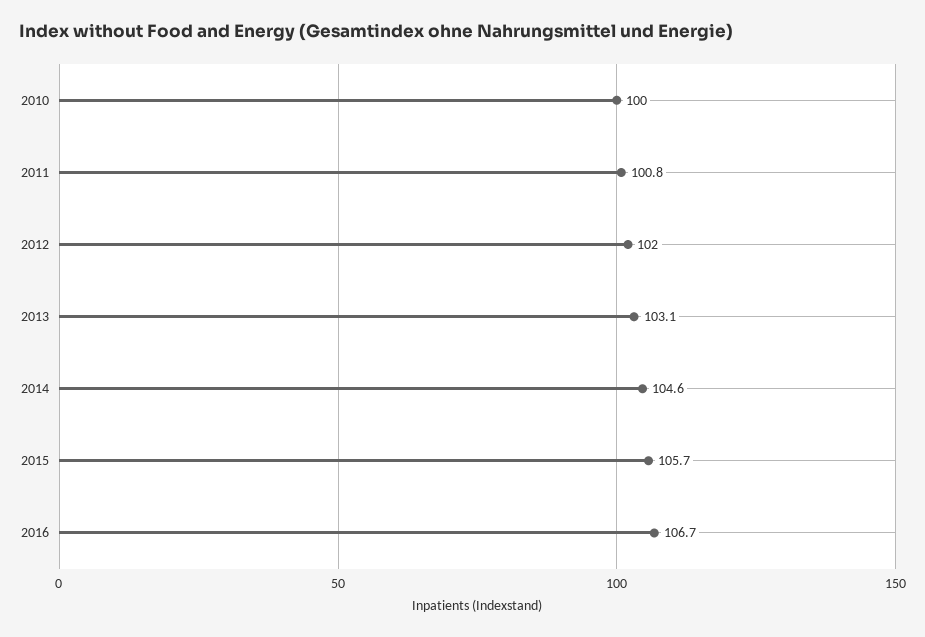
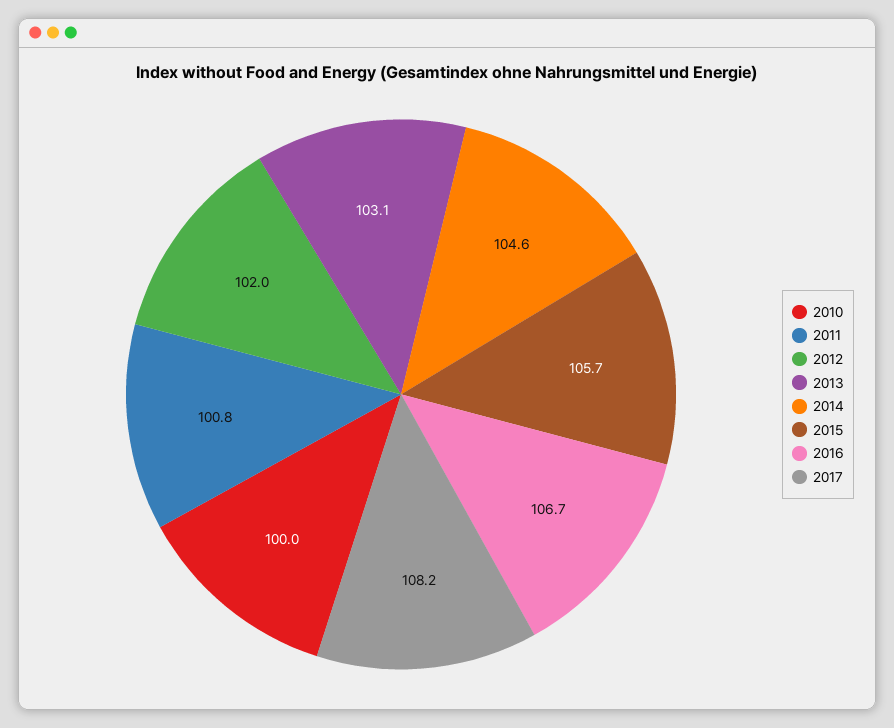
2017: none -> 108.2

